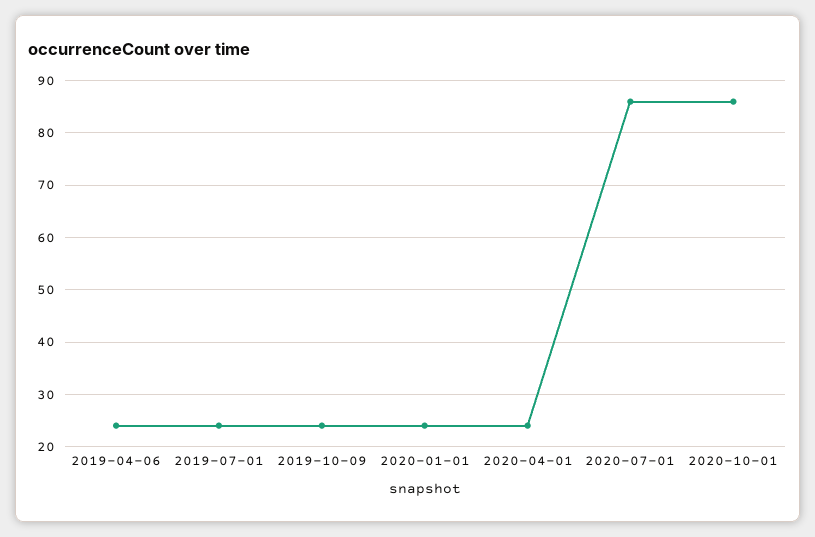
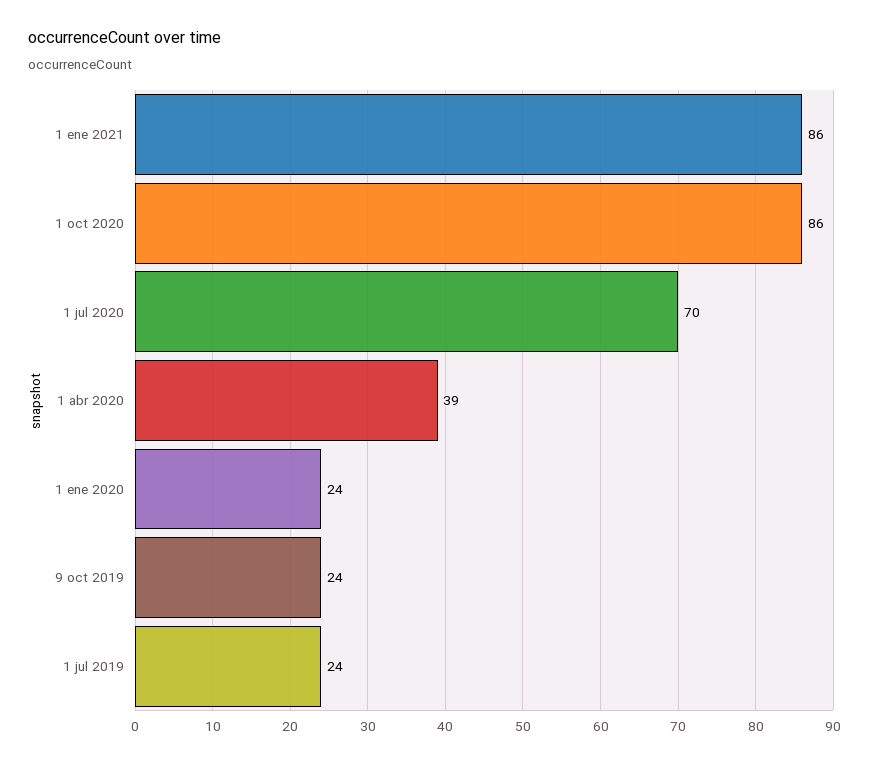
2019-04-06: 25 -> none
2020-04-01: 25 -> 39
2020-07-01: 85 -> 70
1 ene 2021: none -> 86

